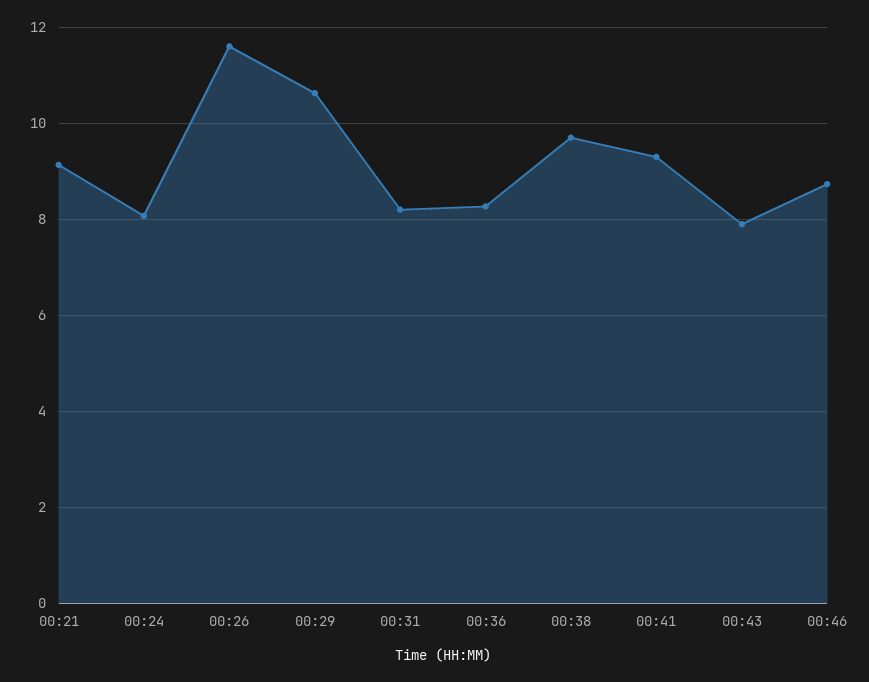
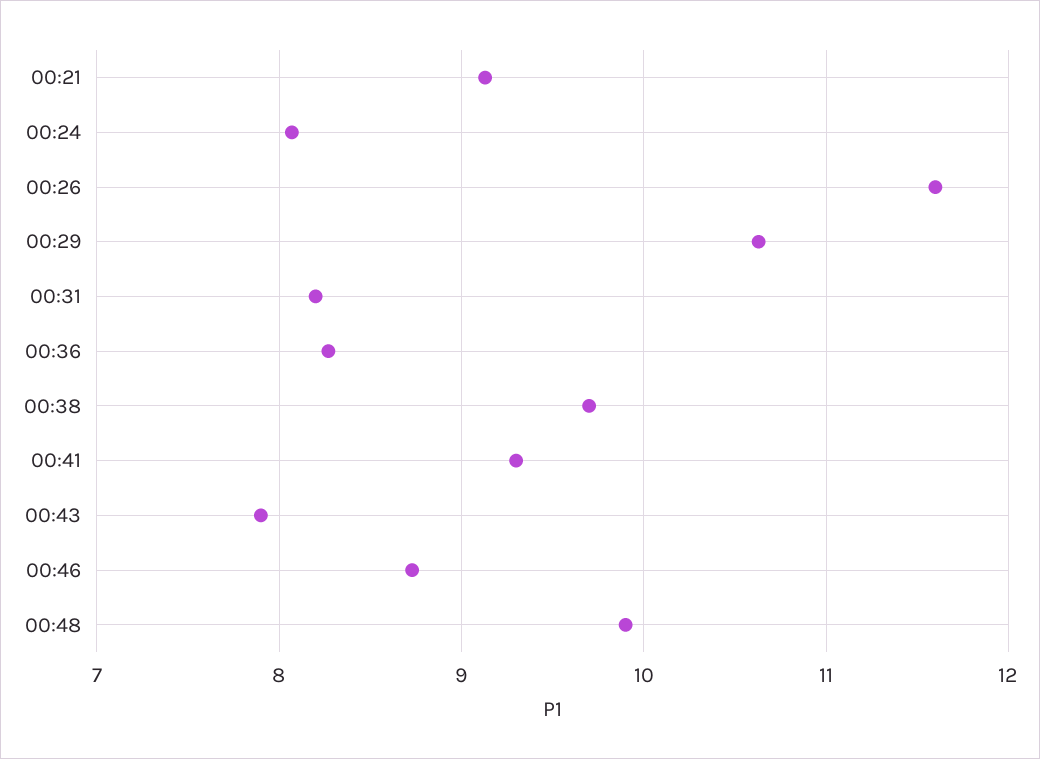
00:48: none -> 9.9

